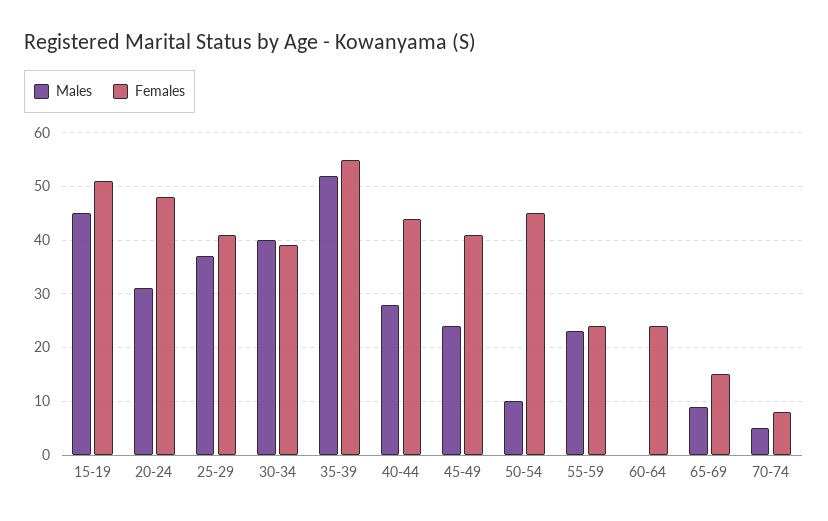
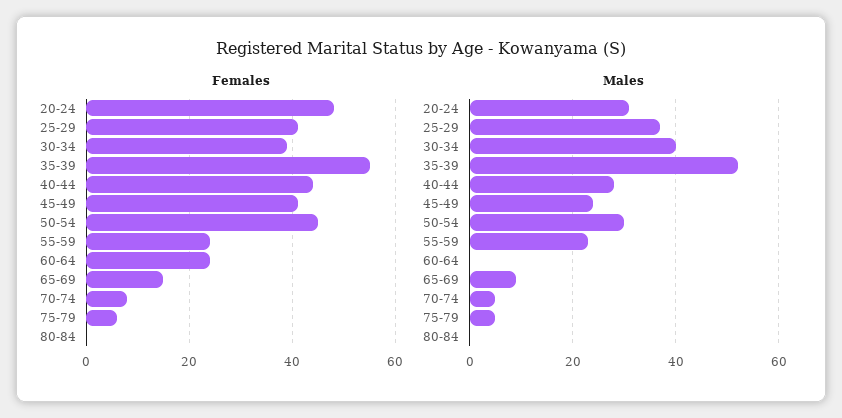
Males, 15-19: 45 -> none
Females, 15-19: 50 -> none
Males, 50-54: 10 -> 30
Females, 75-79: none -> 5
Females, 80-84: none -> 0
Males, 75-79: none -> 5
Males, 80-84: none -> 0

